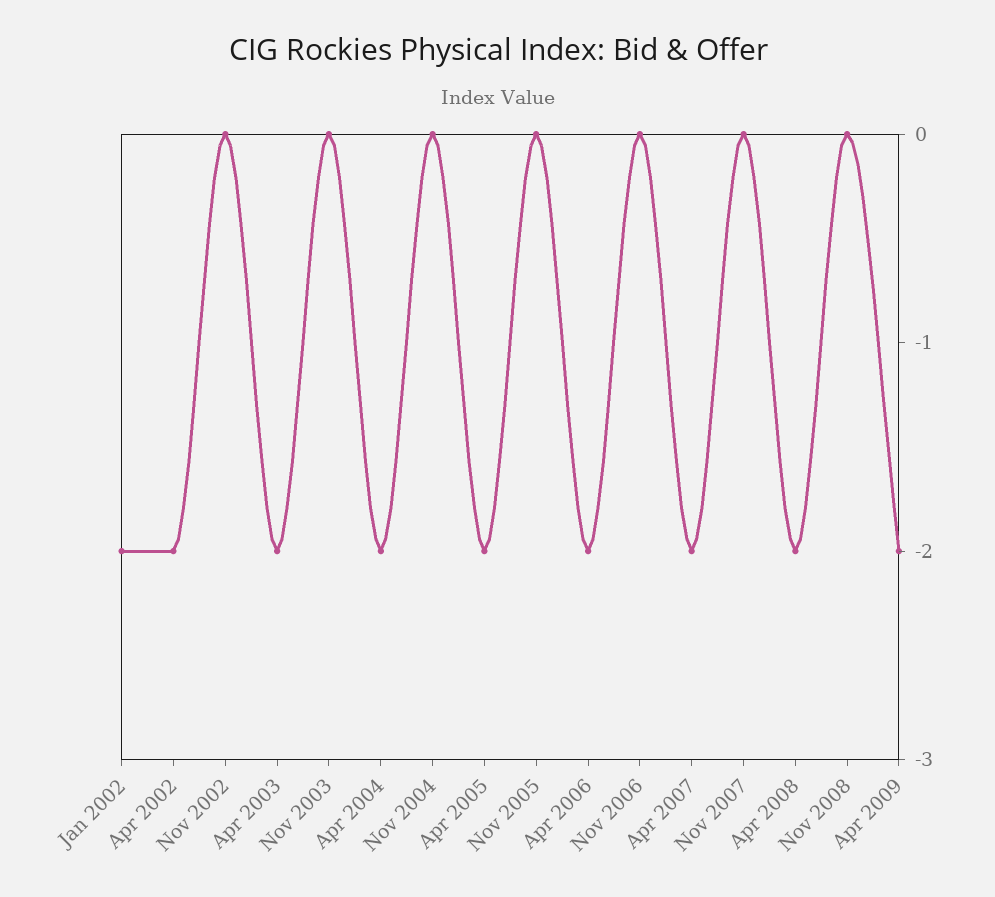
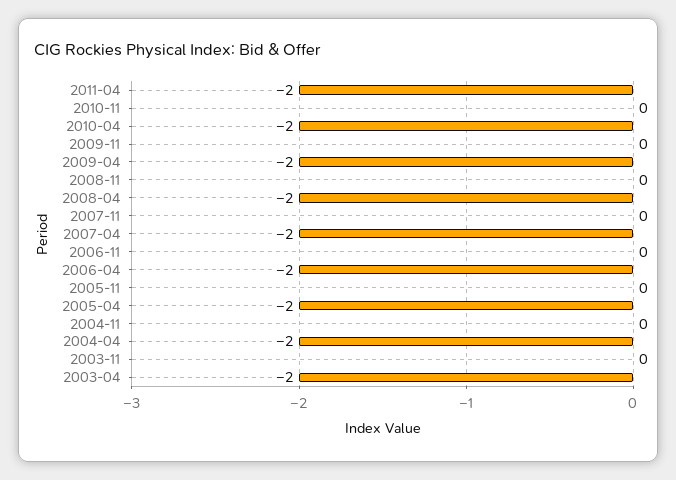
Jan 2002: -2 -> none
Apr 2002: -2 -> none
Nov 2002: 0 -> none
2011-04: none -> -2
2010-11: none -> 0
2010-04: none -> -2
2009-11: none -> 0

